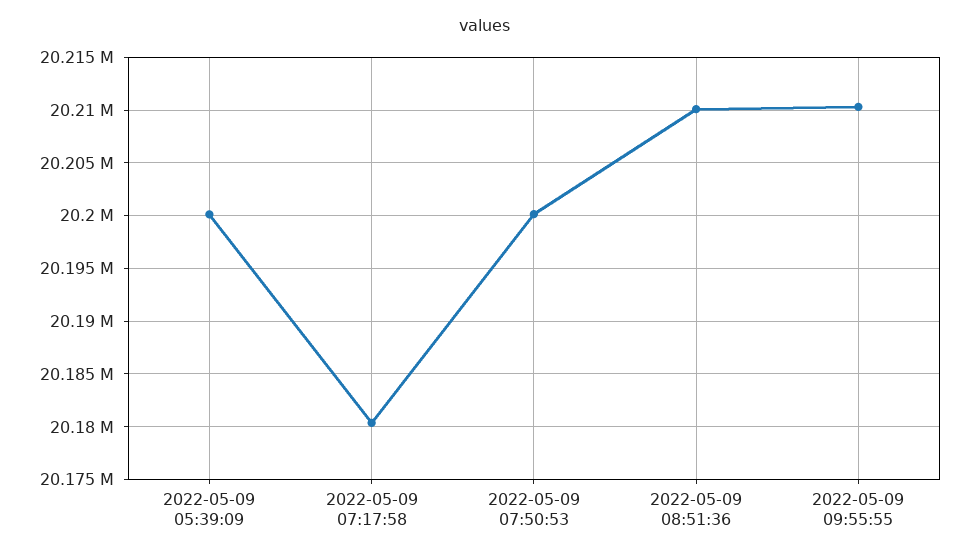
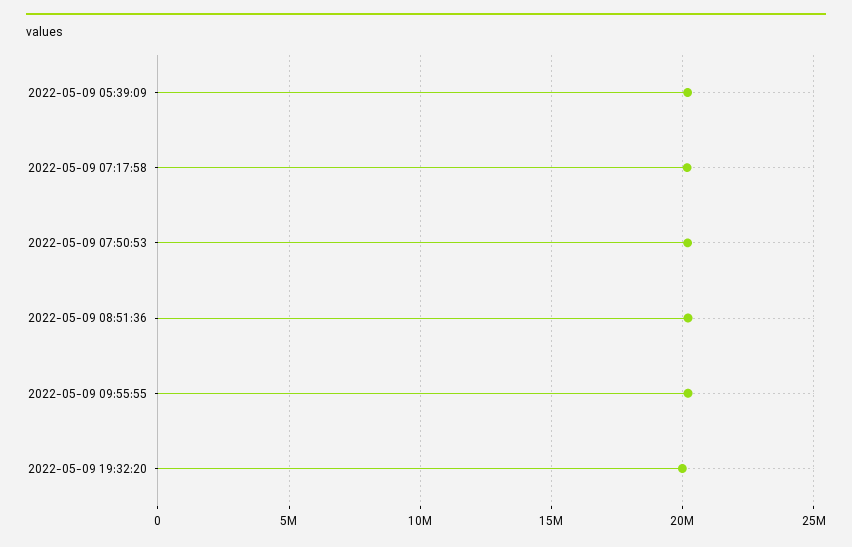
2022-05-09 19:32:20: none -> 20000000

